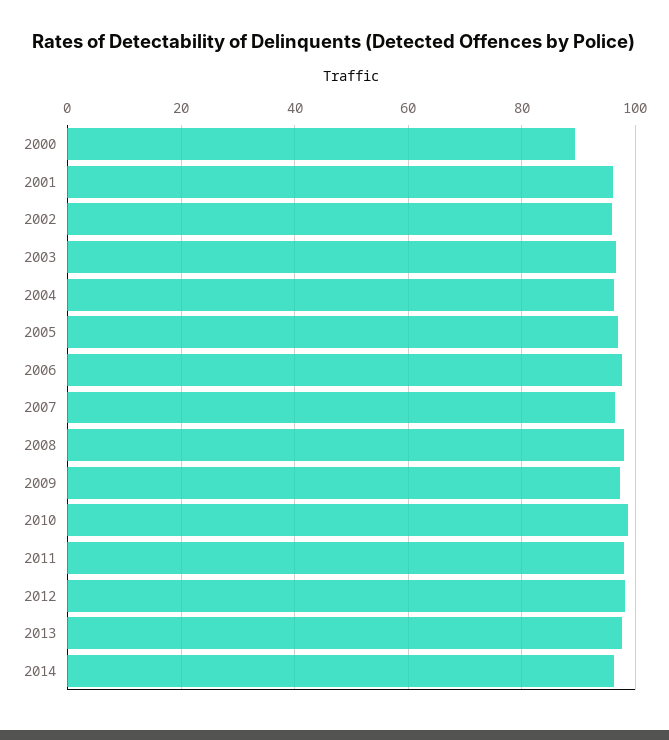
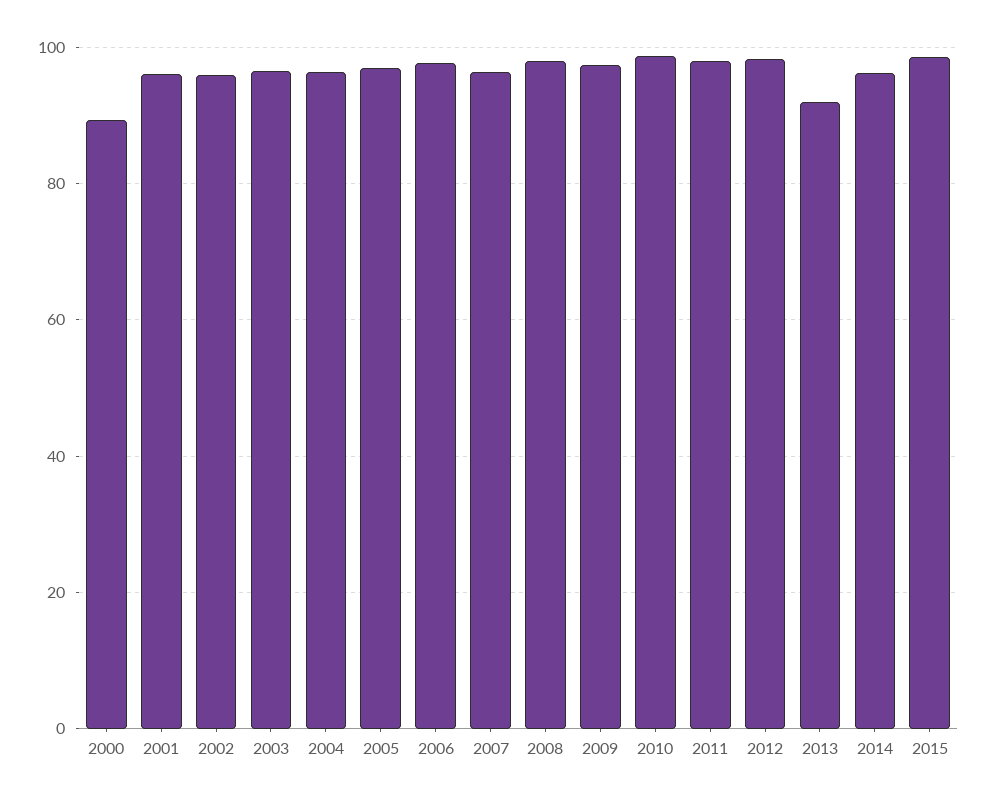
2013: 98 -> 92
2015: none -> 98

